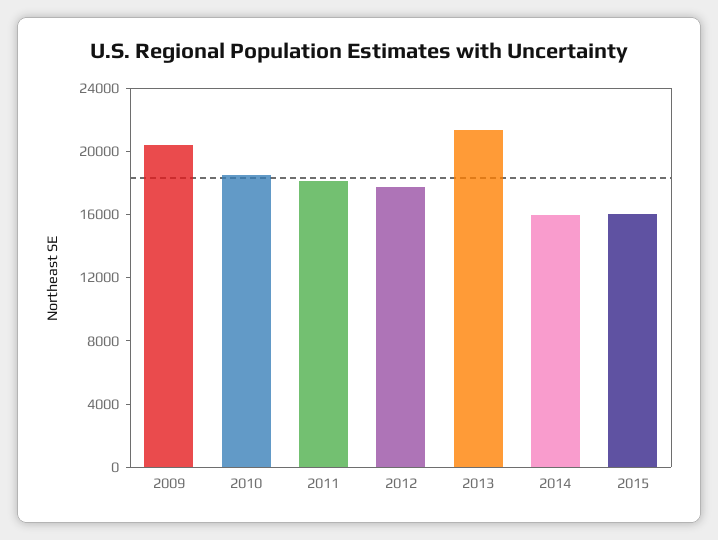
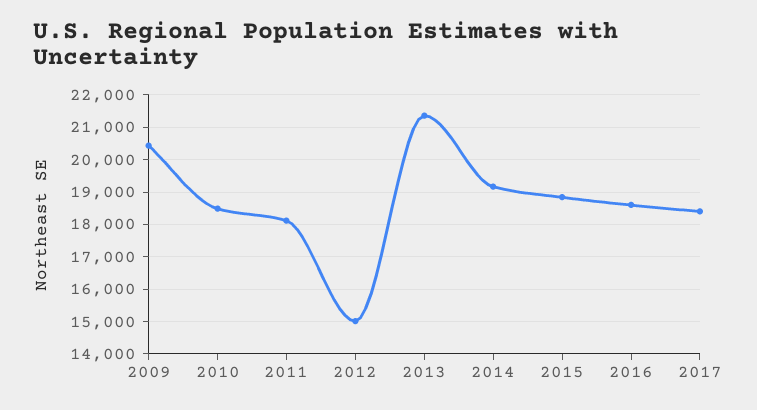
2012: 18000 -> 15000
2014: 16000 -> 19200
2015: 16000 -> 18800
2016: none -> 18600
2017: none -> 18400

